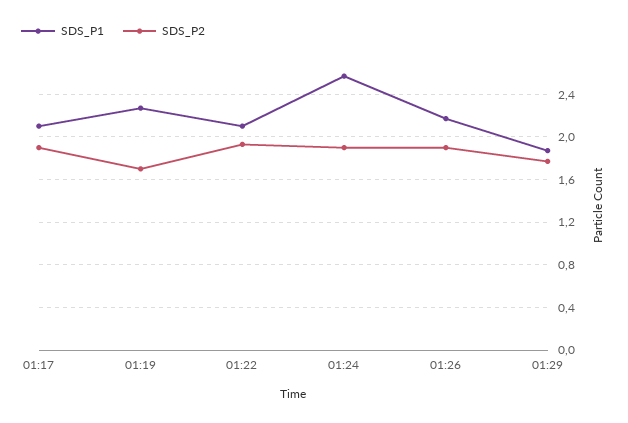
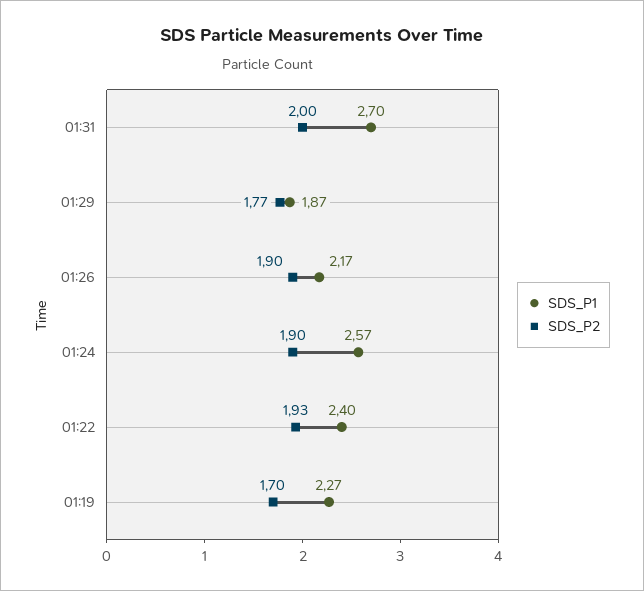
SDS_P1, 01:17: 2.1 -> none
SDS_P2, 01:17: 1.9 -> none
SDS_P1, 01:22: 2.1 -> 2.4
SDS_P1, 01:31: none -> 2.7
SDS_P2, 01:31: none -> 2

